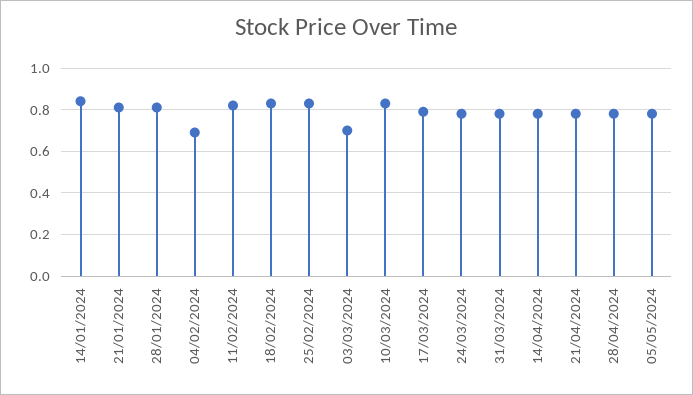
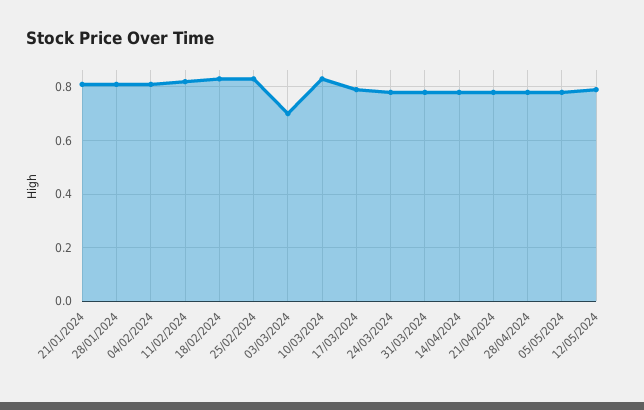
14/01/2024: 0.85 -> none
04/02/2024: 0.7 -> 0.8
12/05/2024: none -> 0.8

